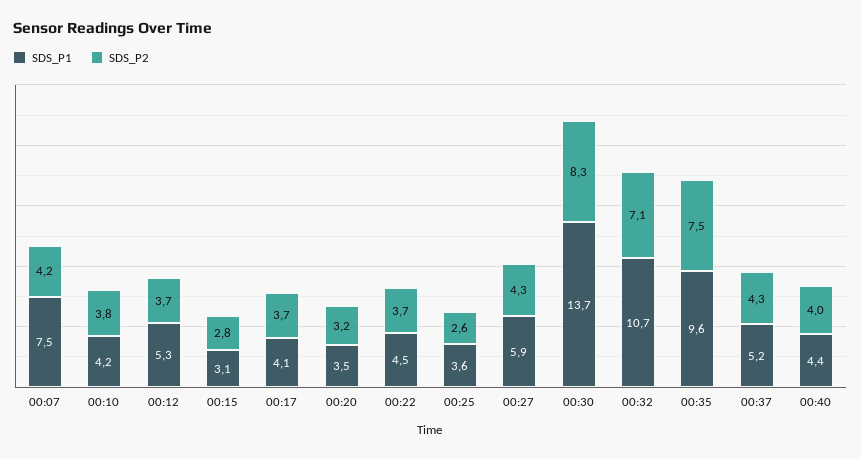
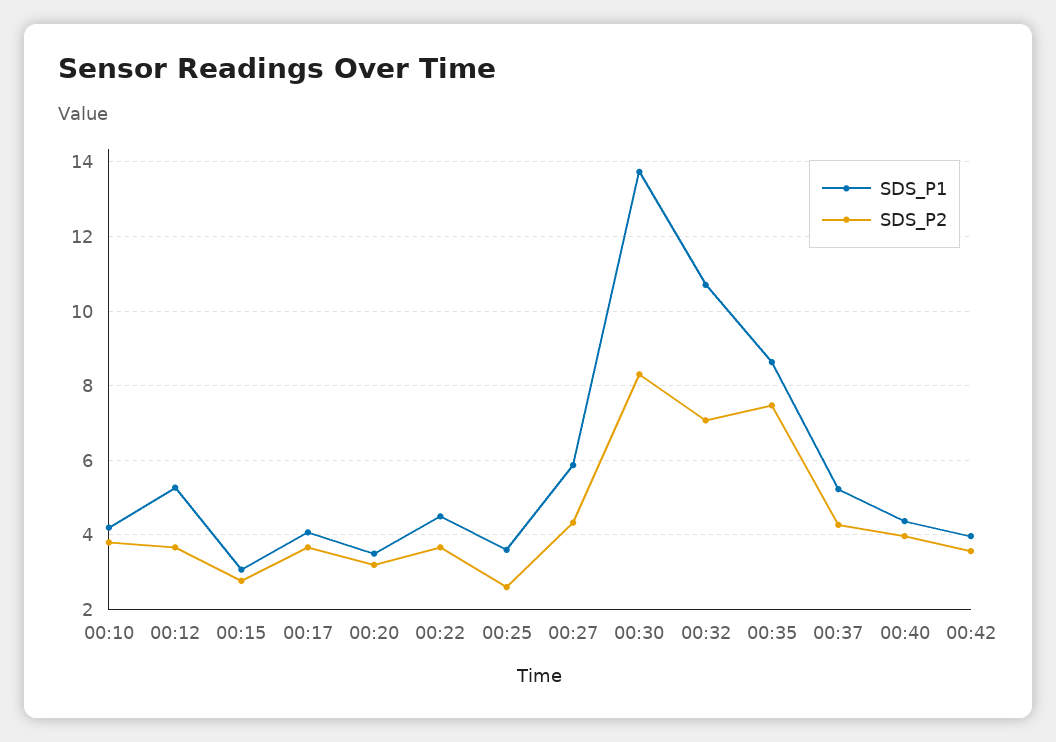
SDS_P1, 00:07: 7.5 -> none
SDS_P2, 00:07: 4.2 -> none
SDS_P1, 00:35: 9.6 -> 8.6
SDS_P1, 00:42: none -> 4
SDS_P2, 00:42: none -> 3.6

